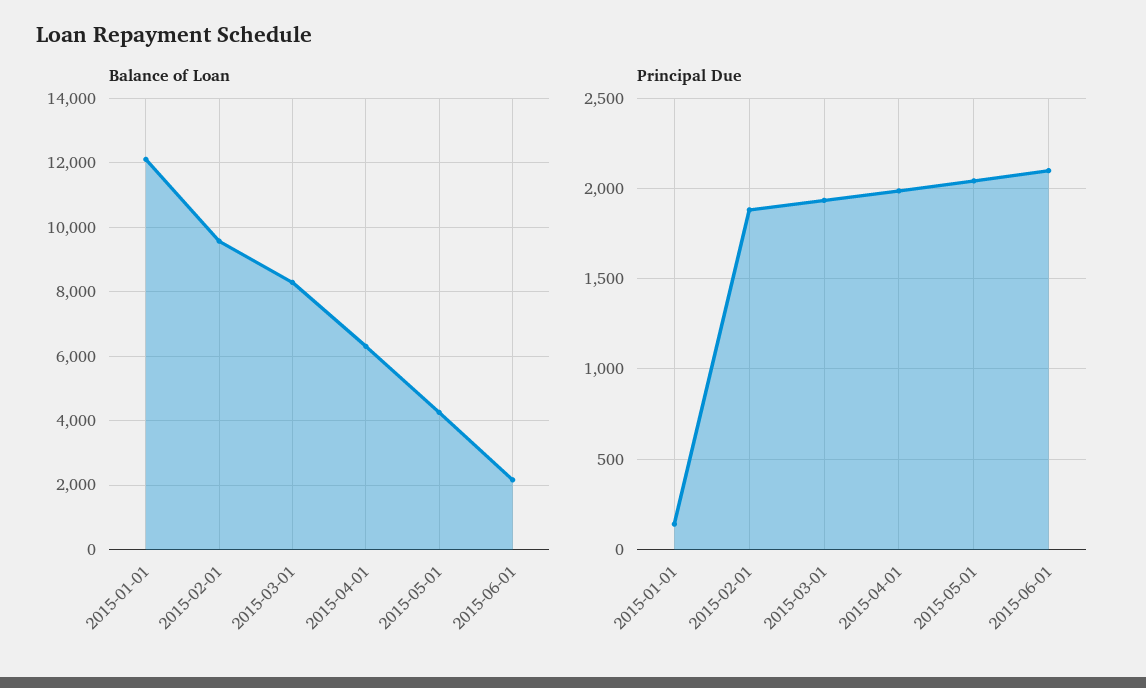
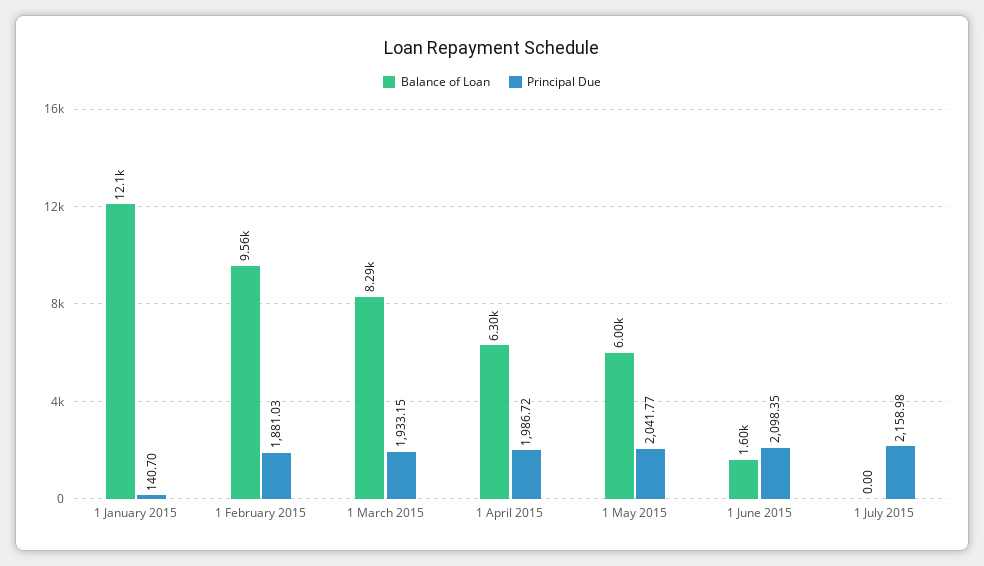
Balance of Loan, 2015-05-01: 4200 -> 6000
Balance of Loan, 2015-06-01: 2200 -> 1600
Balance of Loan, 1 July 2015: none -> 0
Principal Due, 1 July 2015: none -> 2158.98

